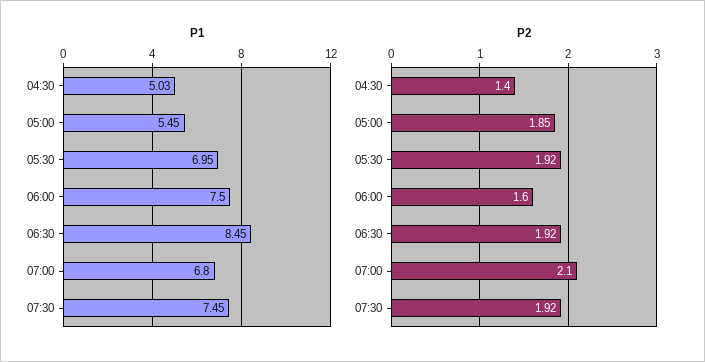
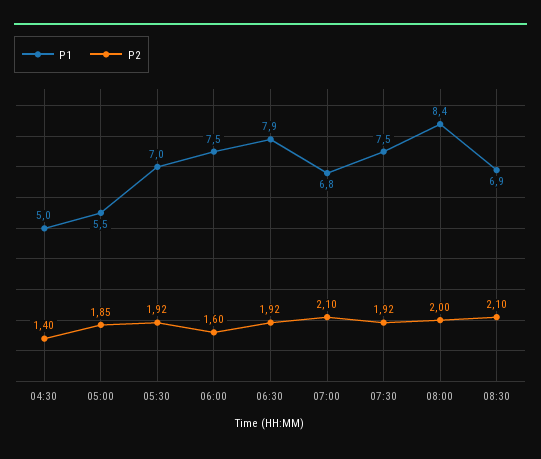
P1, 06:30: 8.45 -> 7.9
P1, 08:00: none -> 8.4
P2, 08:00: none -> 2
P1, 08:30: none -> 6.9
P2, 08:30: none -> 2.1

